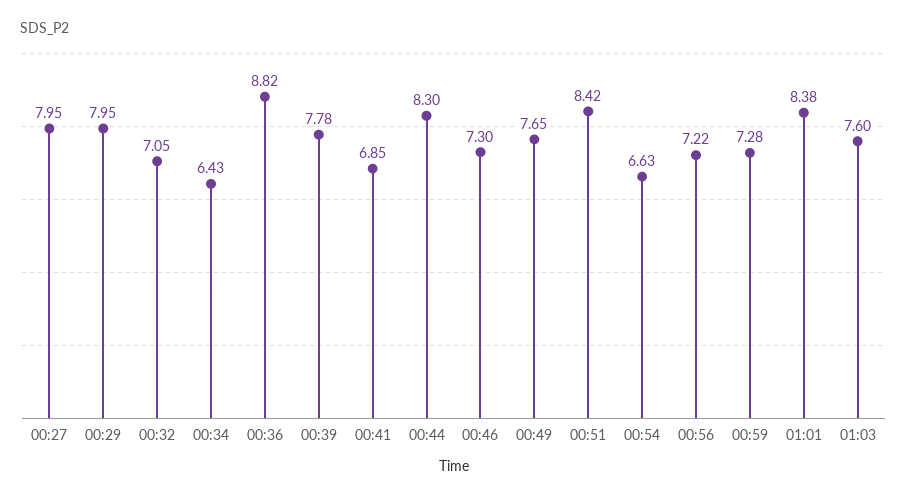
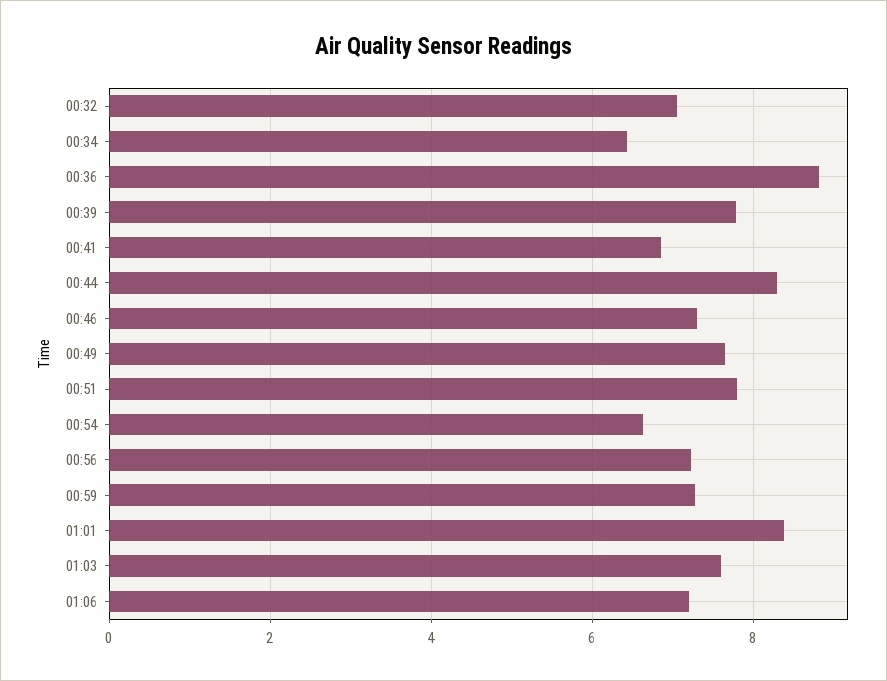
00:27: 7.95 -> none
00:29: 7.95 -> none
00:51: 8.42 -> 7.8
01:06: none -> 7.2

